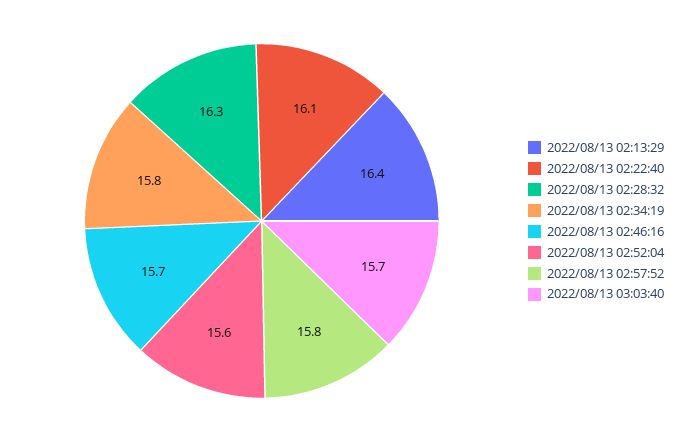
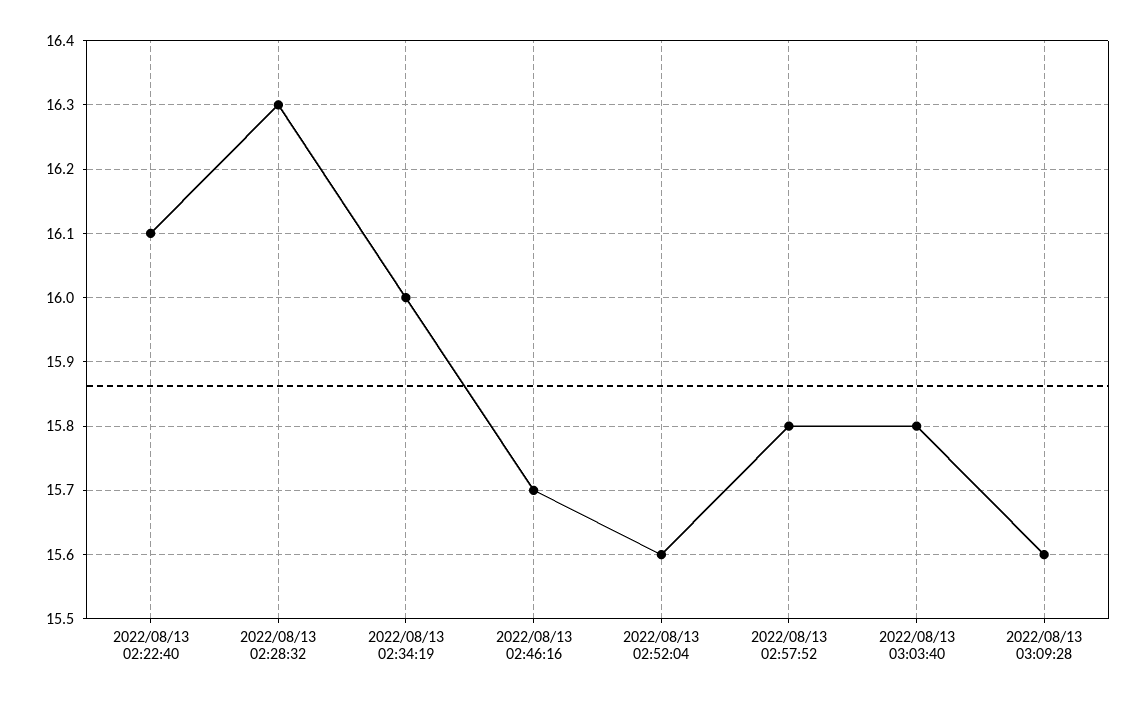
2022/08/13 02:13:29: 16.4 -> none
2022/08/13 02:34:19: 15.8 -> 16
2022/08/13 03:03:40: 15.7 -> 15.8
2022/08/13 03:09:28: none -> 15.6

